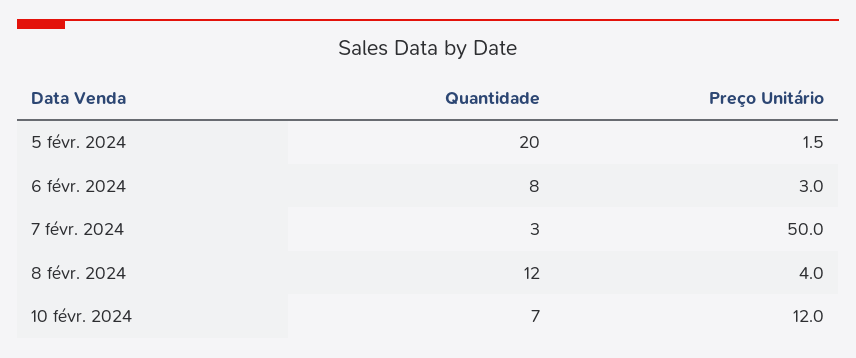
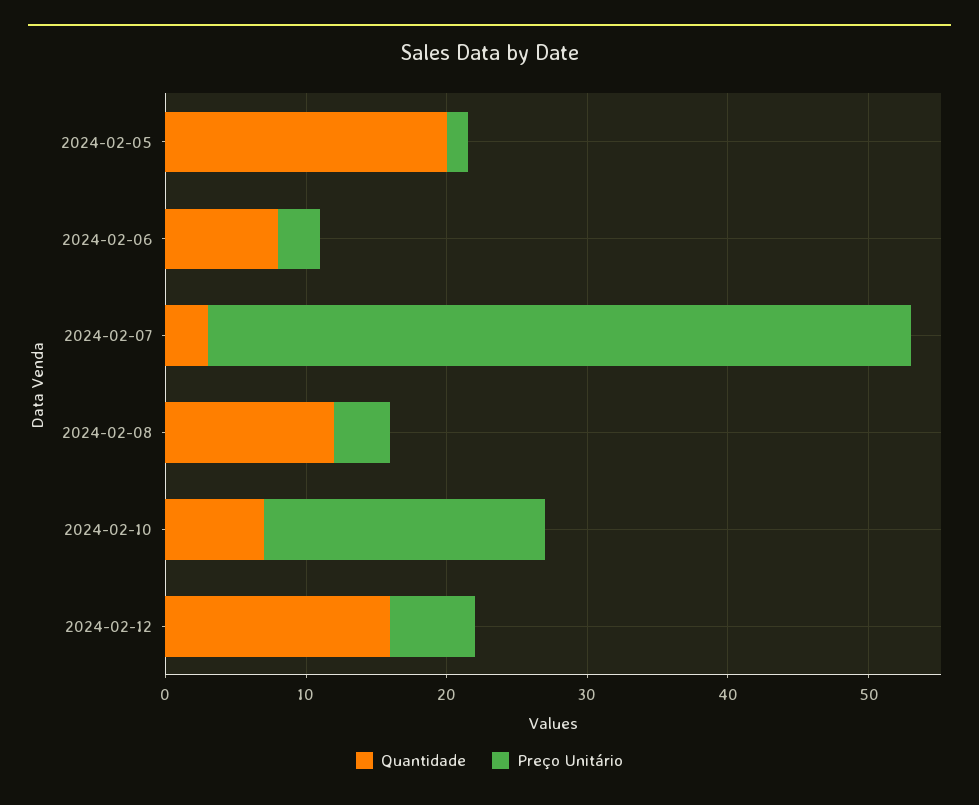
Preço Unitário, 10 févr. 2024: 12 -> 20
Quantidade, 2024-02-12: none -> 16
Preço Unitário, 2024-02-12: none -> 6

